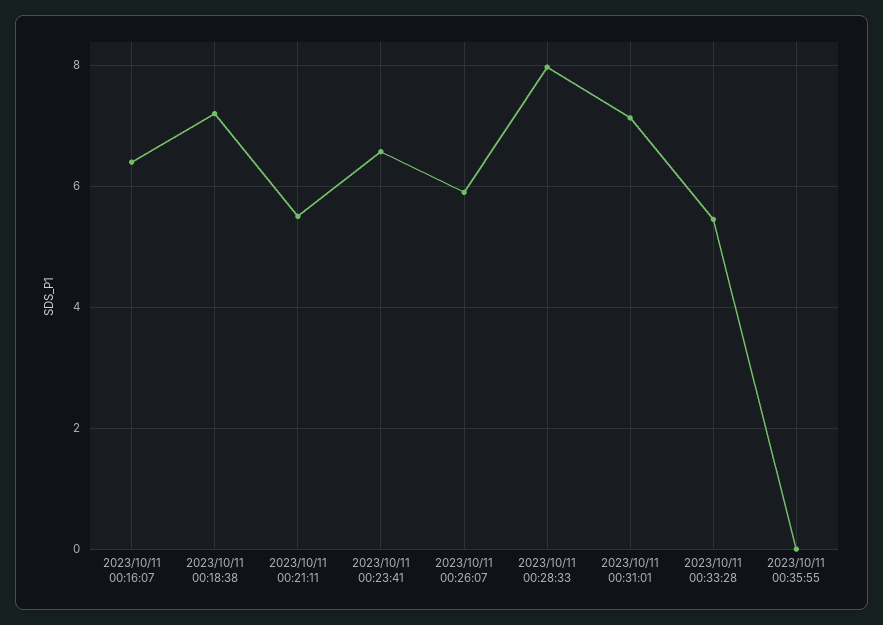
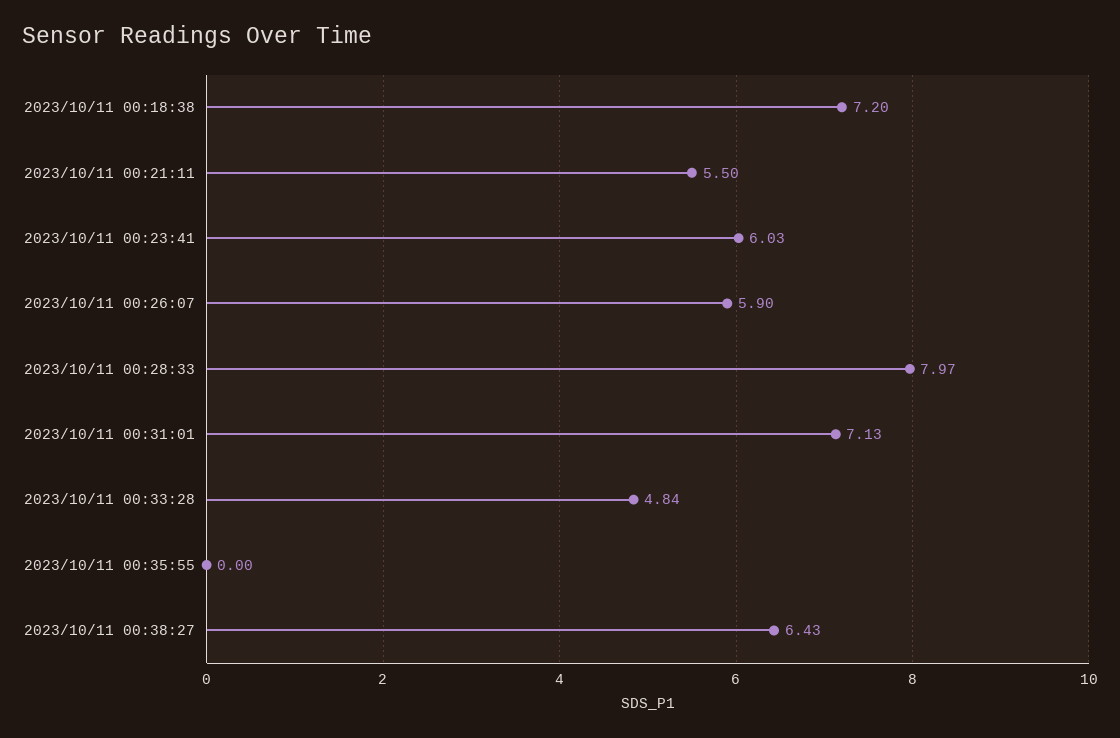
2023/10/11 00:16:07: 6.4 -> none
2023/10/11 00:23:41: 6.6 -> 6.03
2023/10/11 00:33:28: 5.4 -> 4.84
2023/10/11 00:38:27: none -> 6.43

